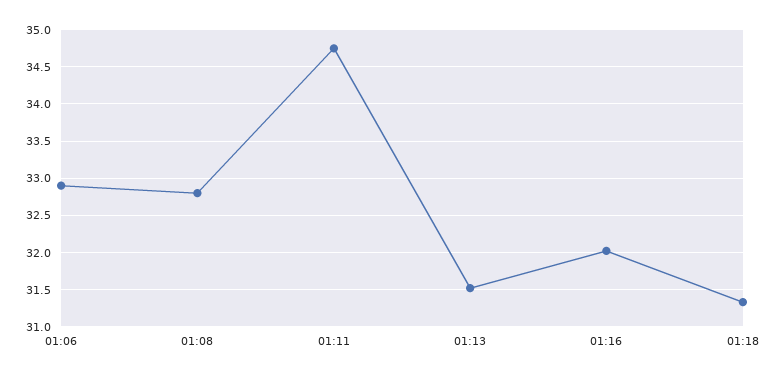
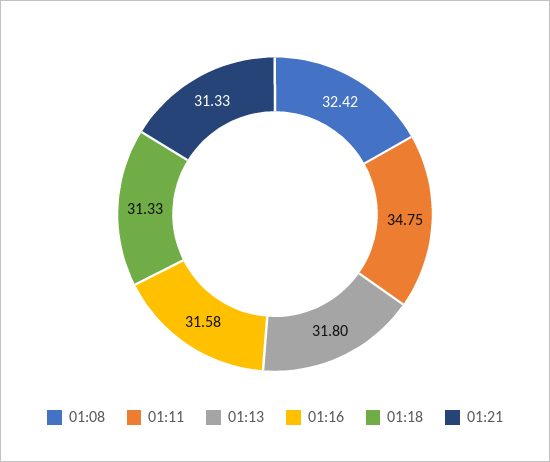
01:06: 32.9 -> none
01:08: 32.8 -> 32.42
01:13: 31.5 -> 31.8
01:16: 32 -> 31.58
01:21: none -> 31.33

